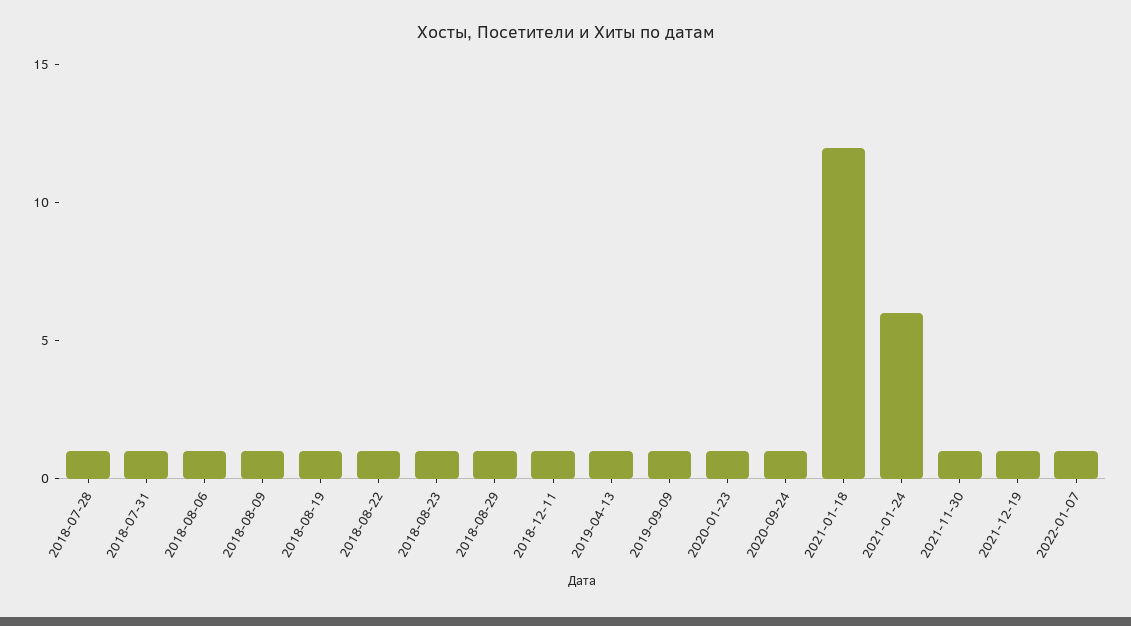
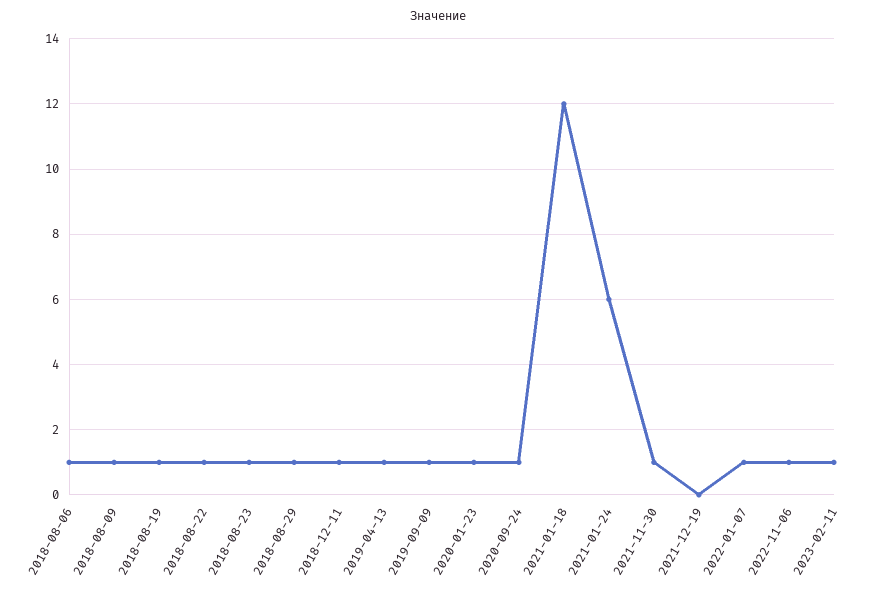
2018-07-28: 1 -> none
2018-07-31: 1 -> none
2021-12-19: 1 -> 0
2022-11-06: none -> 1
2023-02-11: none -> 1

